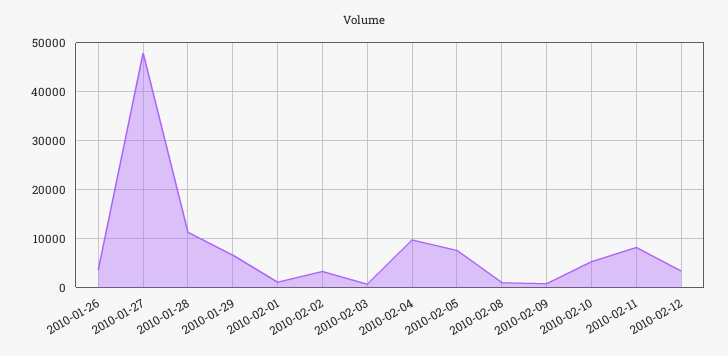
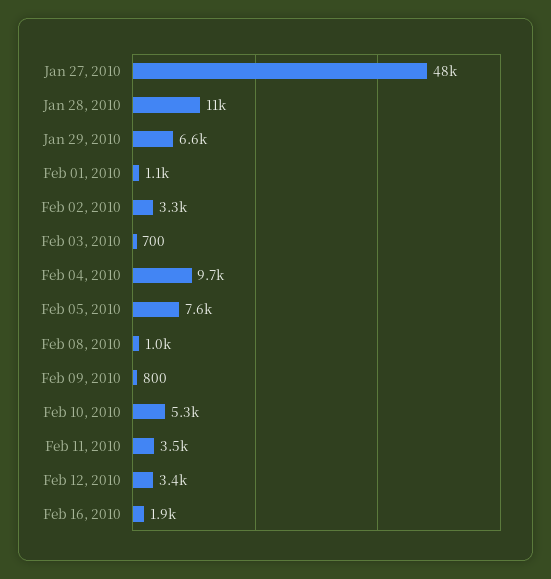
2010-01-26: 4000 -> none
2010-02-11: 8000 -> 3500
Feb 16, 2010: none -> 1900

